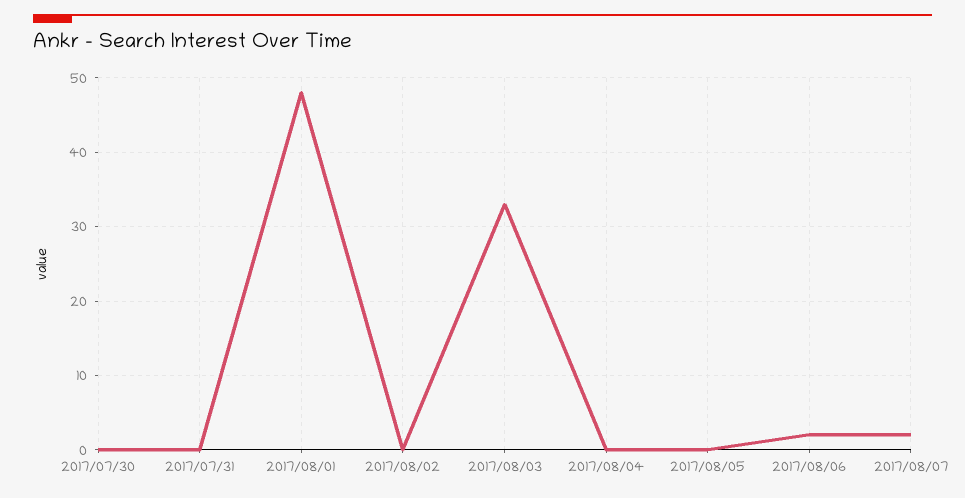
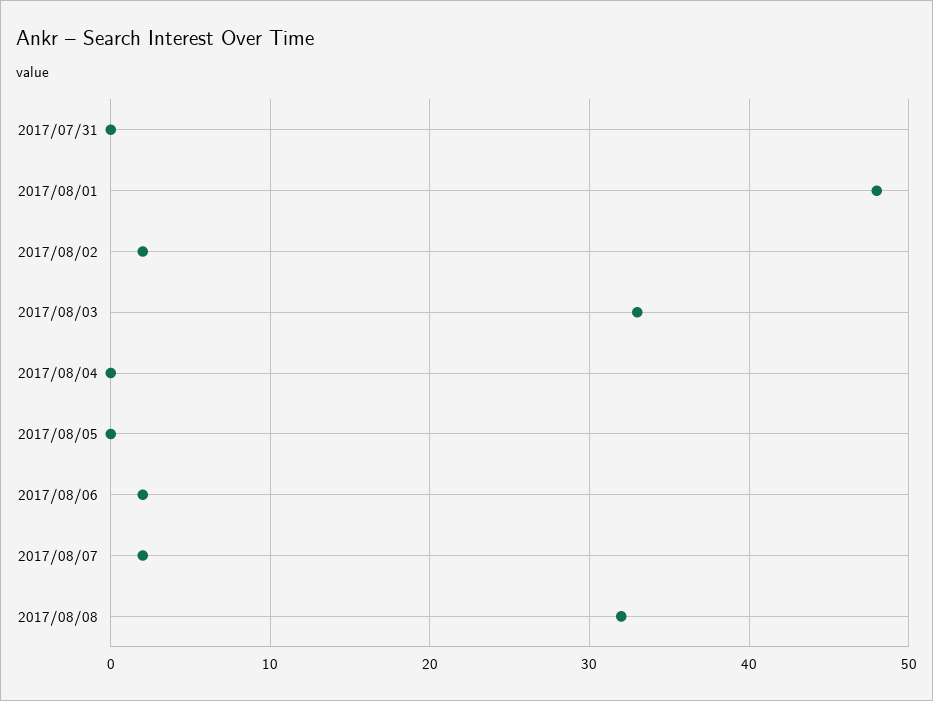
2017/07/30: 0 -> none
2017/08/02: 0 -> 2
2017/08/08: none -> 32

